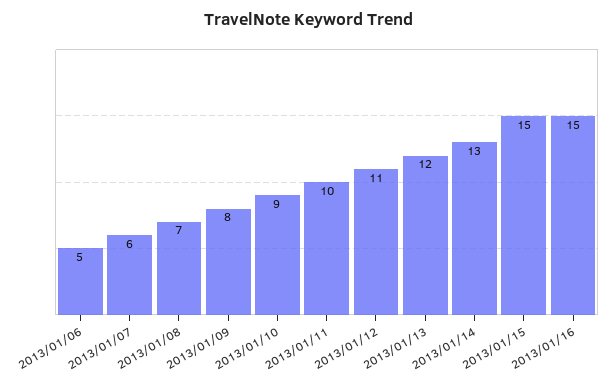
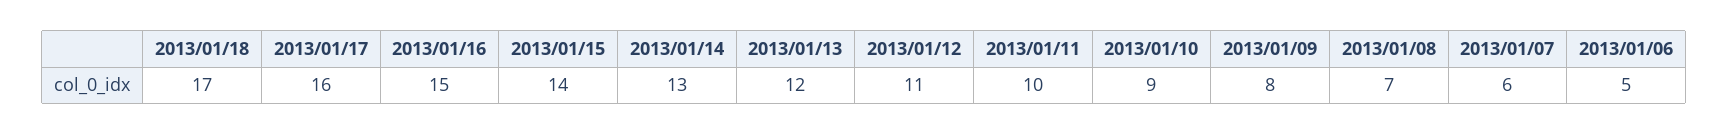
2013/01/15: 15 -> 14
2013/01/18: none -> 17
2013/01/17: none -> 16

